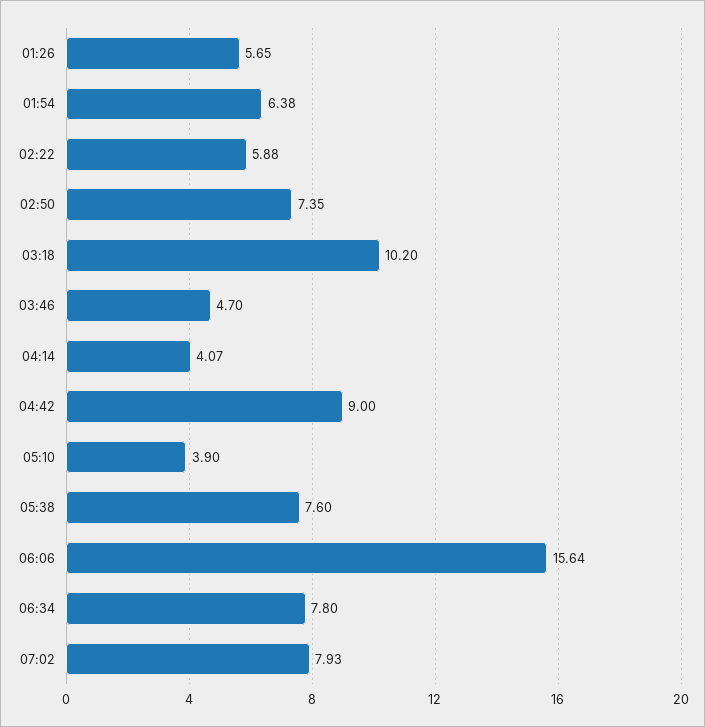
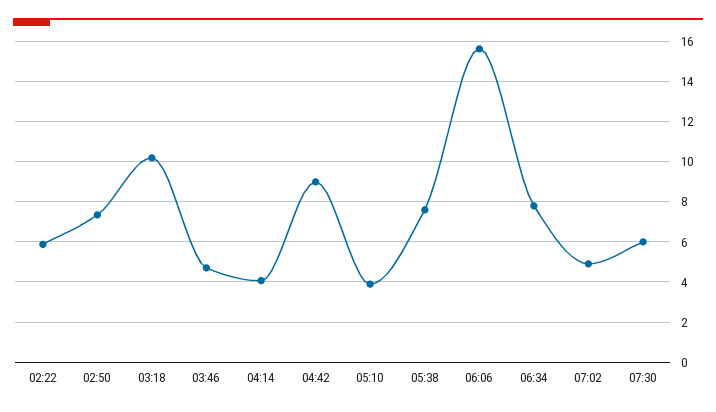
01:26: 5.65 -> none
01:54: 6.38 -> none
07:02: 7.93 -> 5
07:30: none -> 6

